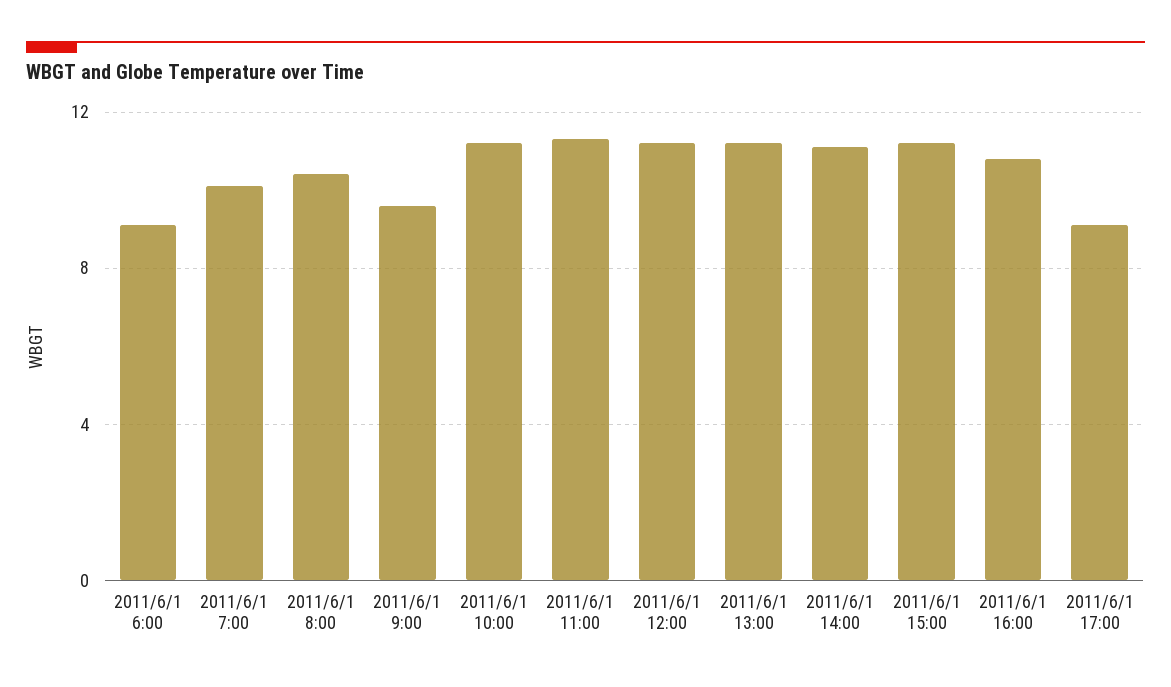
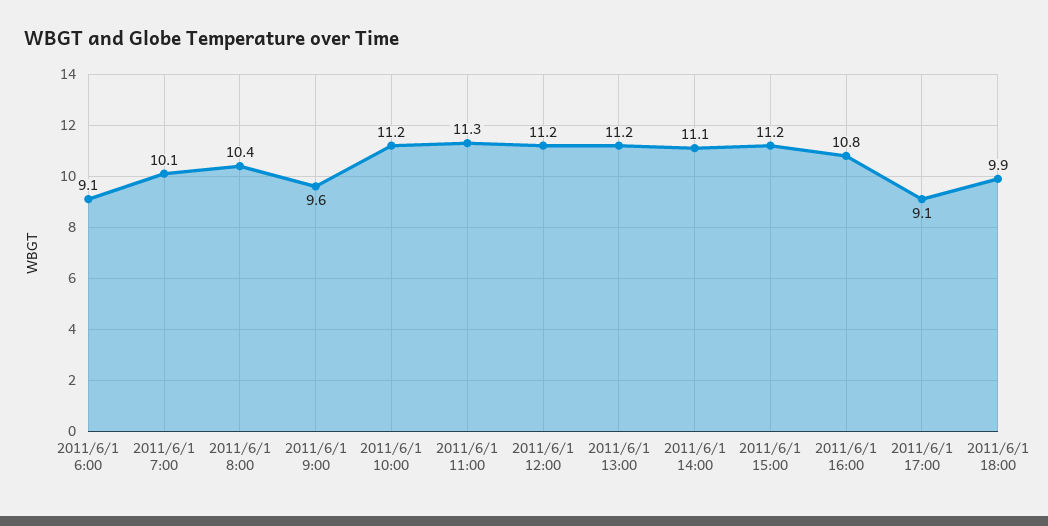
2011/6/1 18:00: none -> 9.9

